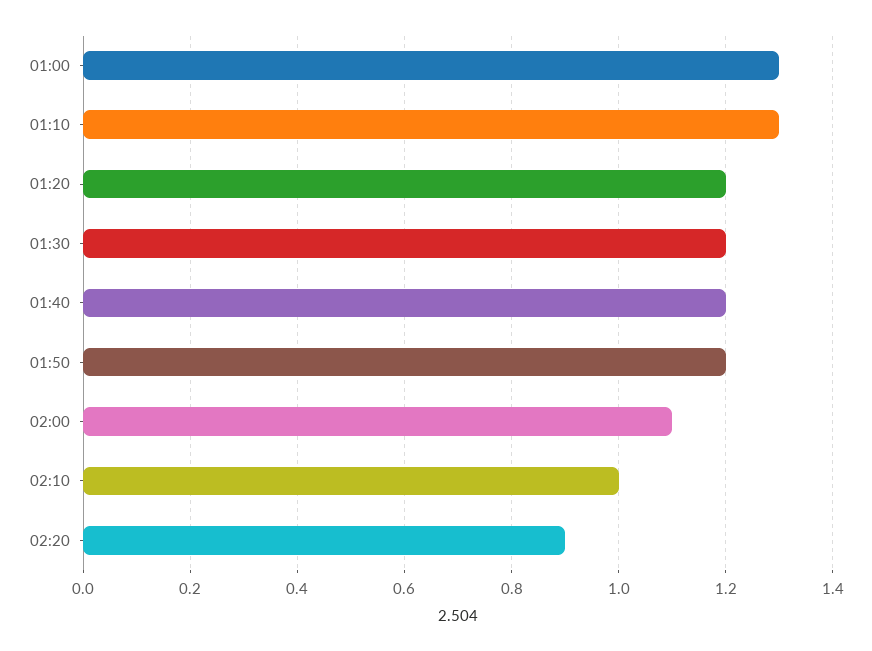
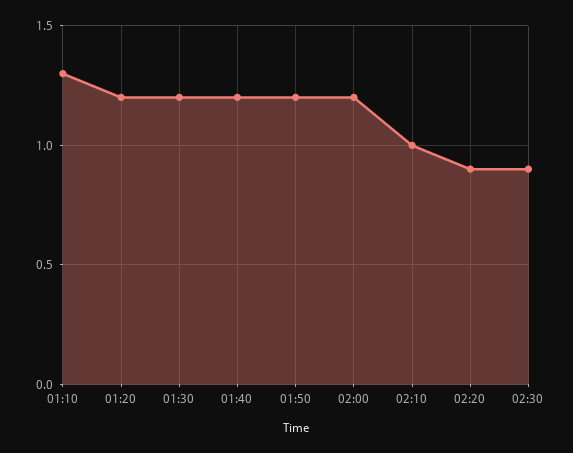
01:00: 1.3 -> none
02:00: 1.1 -> 1.2
02:30: none -> 0.9

